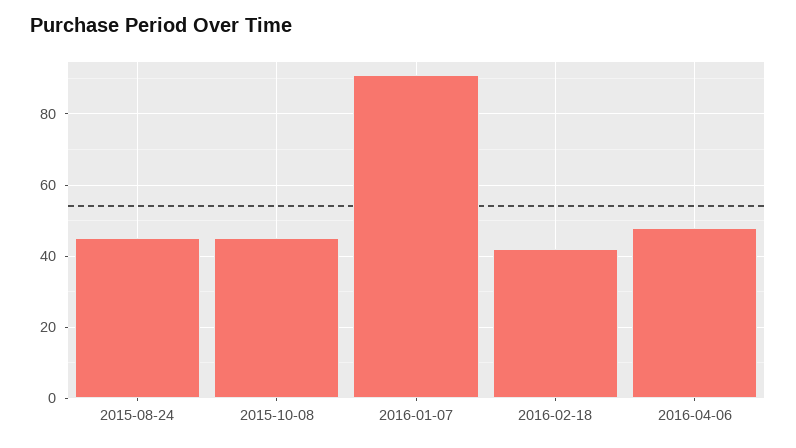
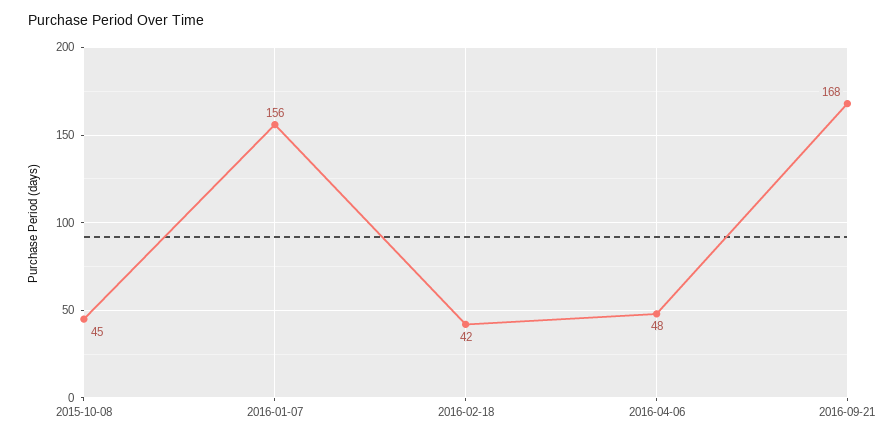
2015-08-24: 45 -> none
2016-01-07: 90 -> 156
2016-09-21: none -> 168

